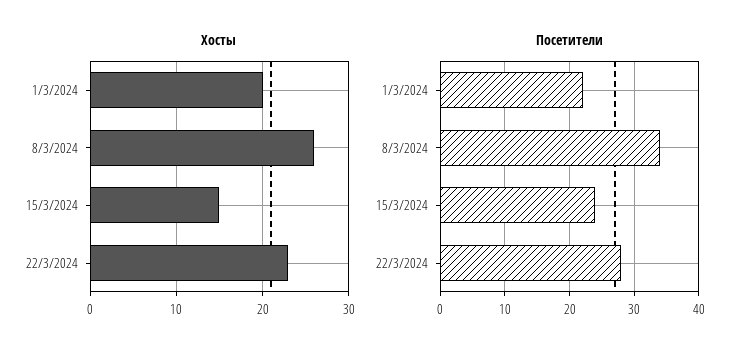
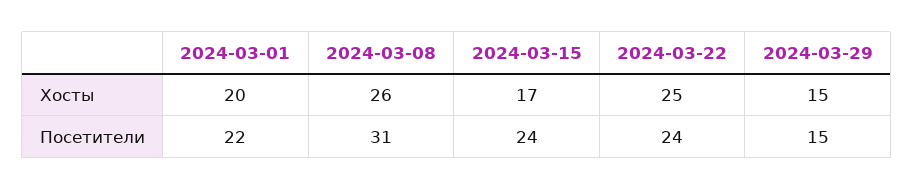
Хосты, 15/3/2024: 15 -> 17
Хосты, 22/3/2024: 23 -> 25
Посетители, 8/3/2024: 34 -> 31
Посетители, 22/3/2024: 28 -> 24
Хосты, 2024-03-29: none -> 15
Посетители, 2024-03-29: none -> 15

